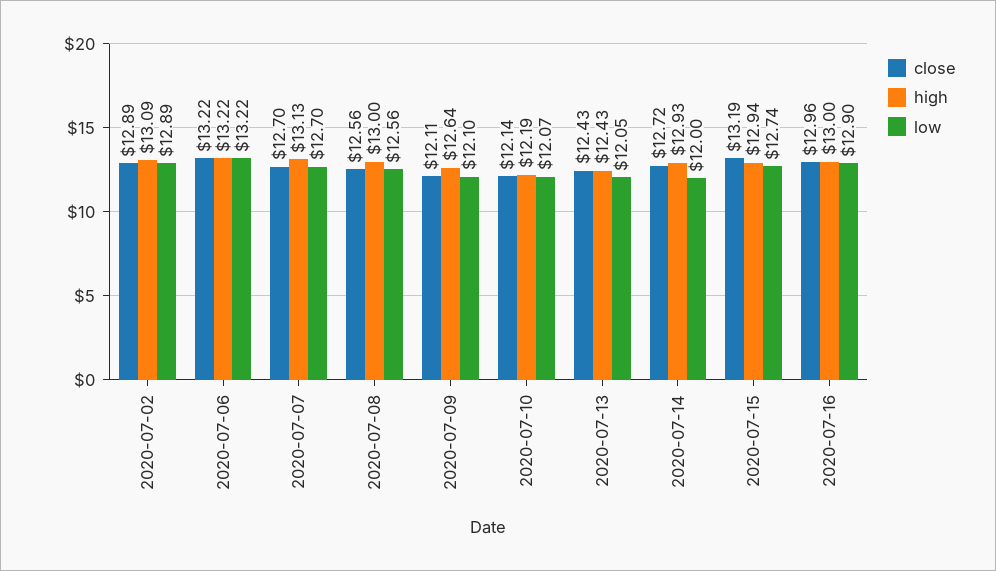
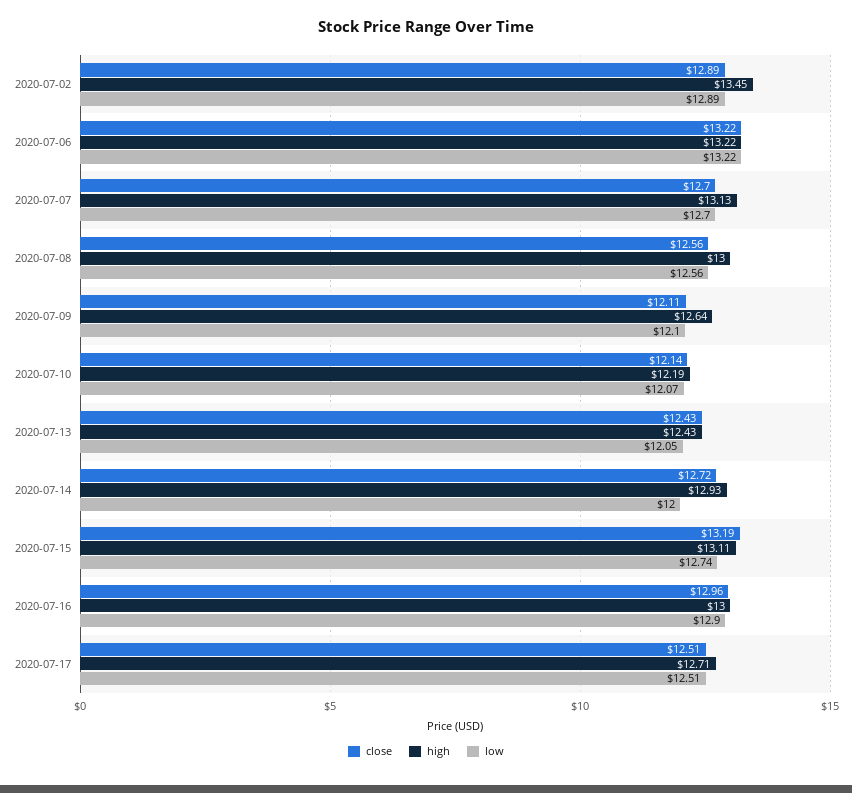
high, 2020-07-02: 13.09 -> 13.45
high, 2020-07-15: 12.94 -> 13.11
close, 2020-07-17: none -> 12.51
high, 2020-07-17: none -> 12.71
low, 2020-07-17: none -> 12.51

